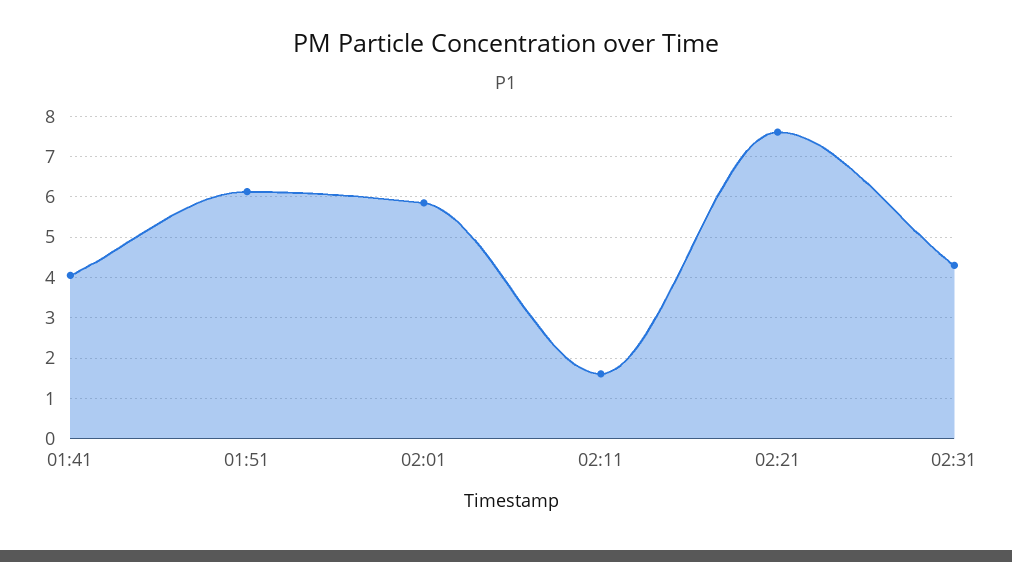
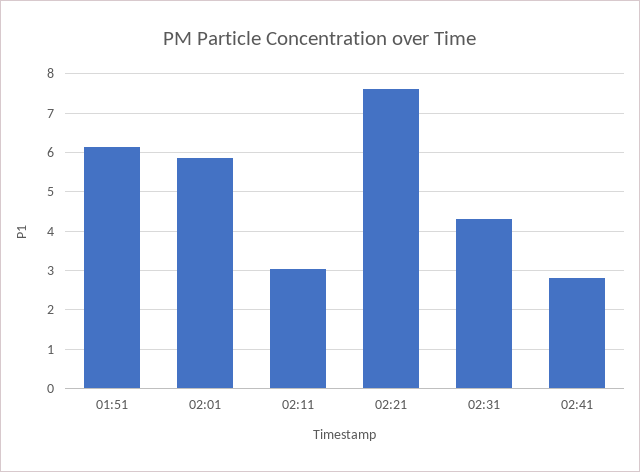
01:41: 4 -> none
02:11: 1.6 -> 3
02:41: none -> 2.8

